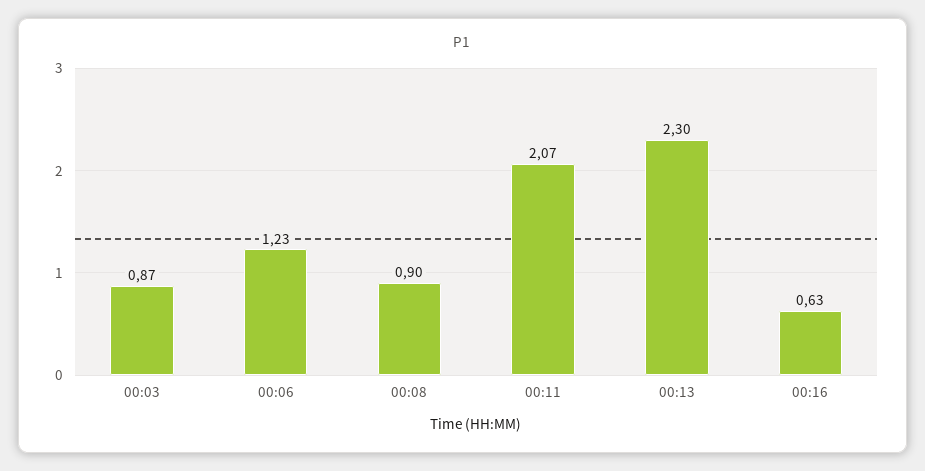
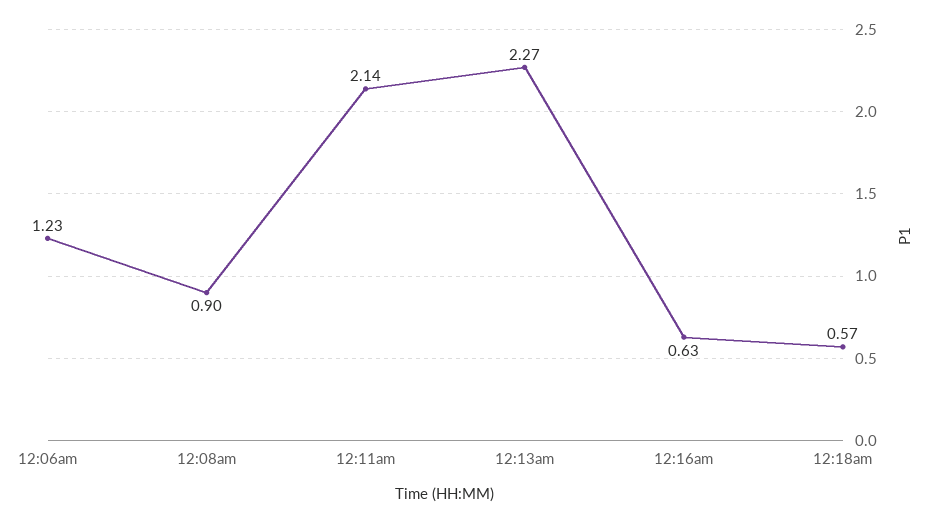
00:03: 0.87 -> none
00:11: 2.07 -> 2.14
00:13: 2.3 -> 2.27
12:18am: none -> 0.57

